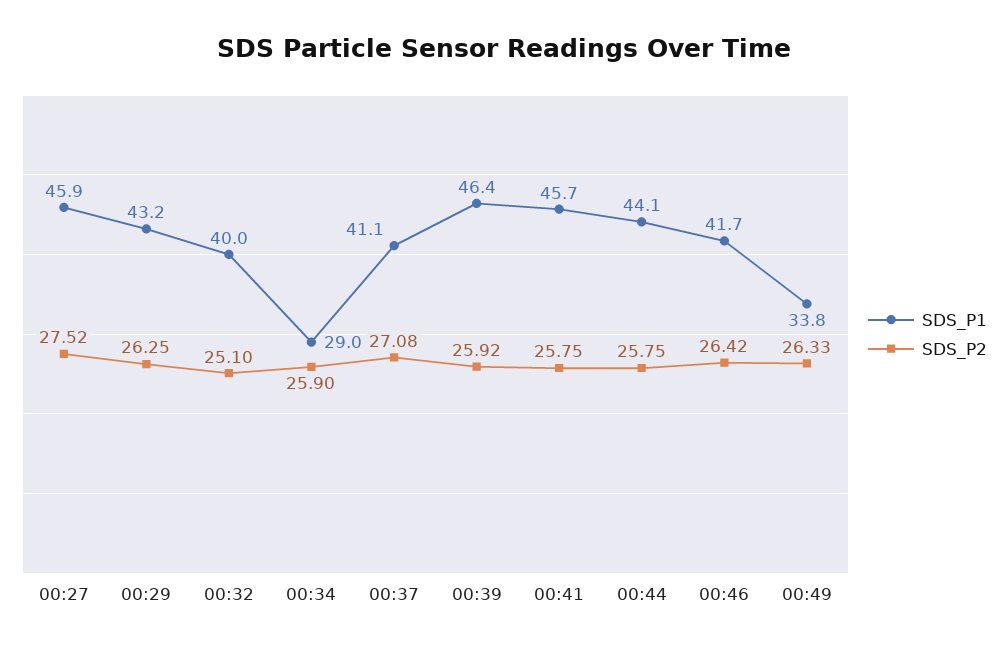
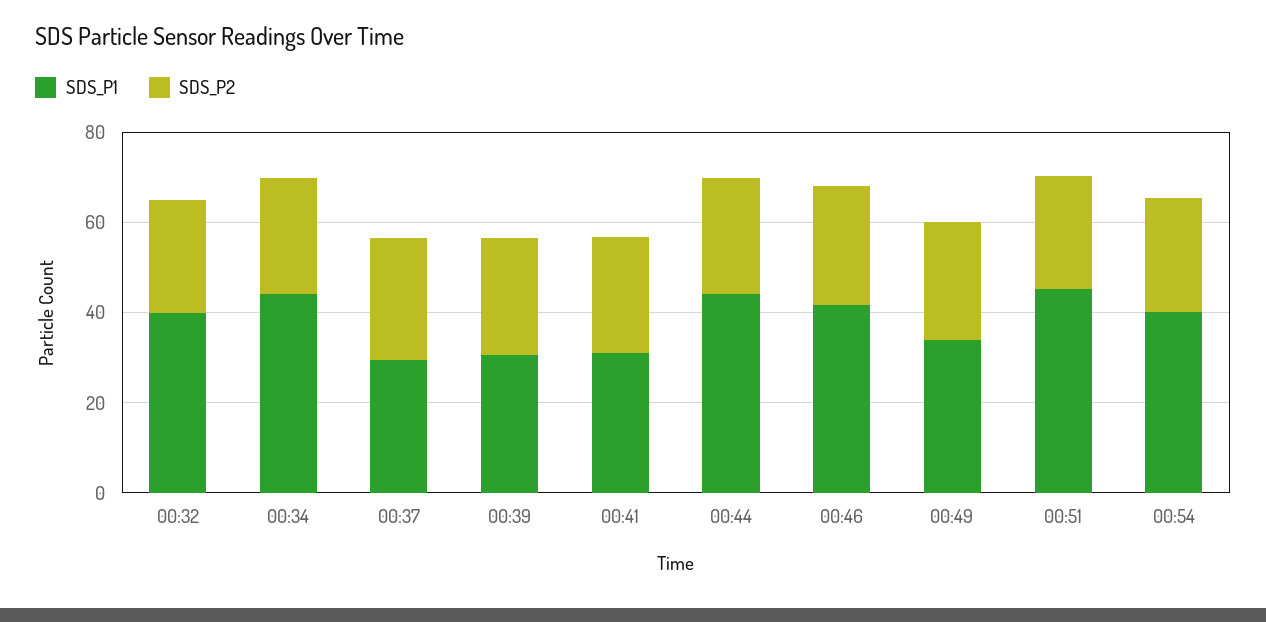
SDS_P1, 00:27: 45.9 -> none
SDS_P2, 00:27: 27.52 -> none
SDS_P1, 00:29: 43.2 -> none
SDS_P2, 00:29: 26.25 -> none
SDS_P1, 00:34: 29 -> 45
SDS_P1, 00:37: 41.1 -> 30
SDS_P1, 00:39: 46.4 -> 30
SDS_P1, 00:41: 45.7 -> 30
SDS_P1, 00:51: none -> 45
SDS_P2, 00:51: none -> 25
SDS_P1, 00:54: none -> 40
SDS_P2, 00:54: none -> 25

